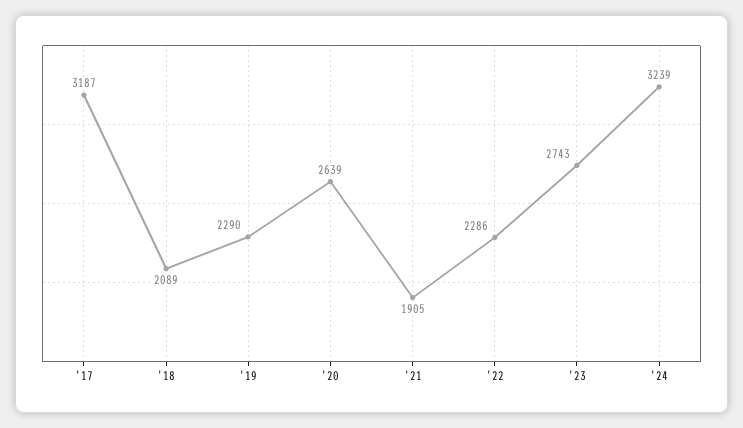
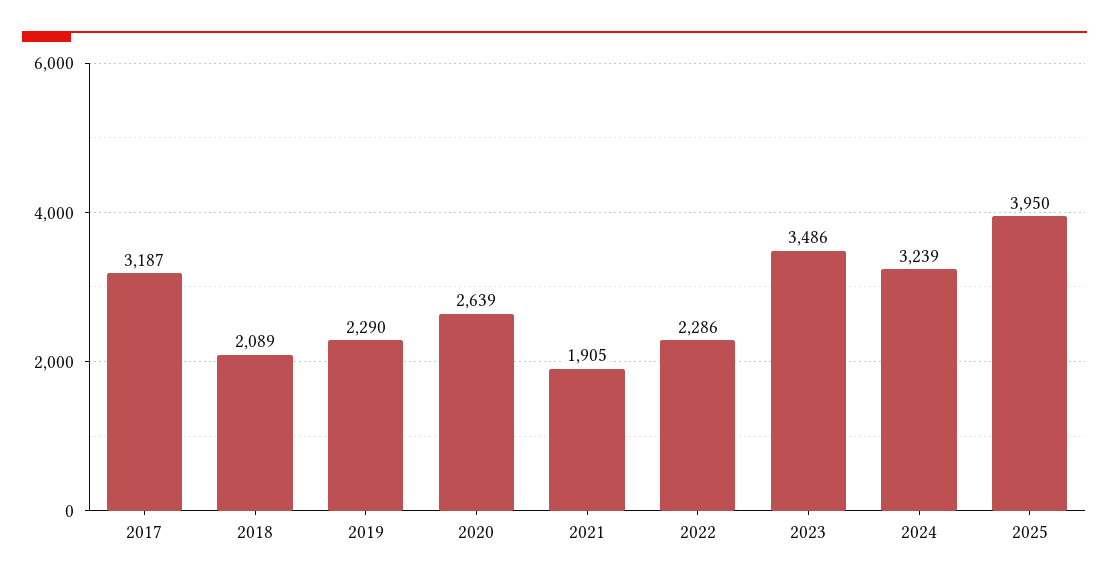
'23: 2743 -> 3486
2025: none -> 3950

